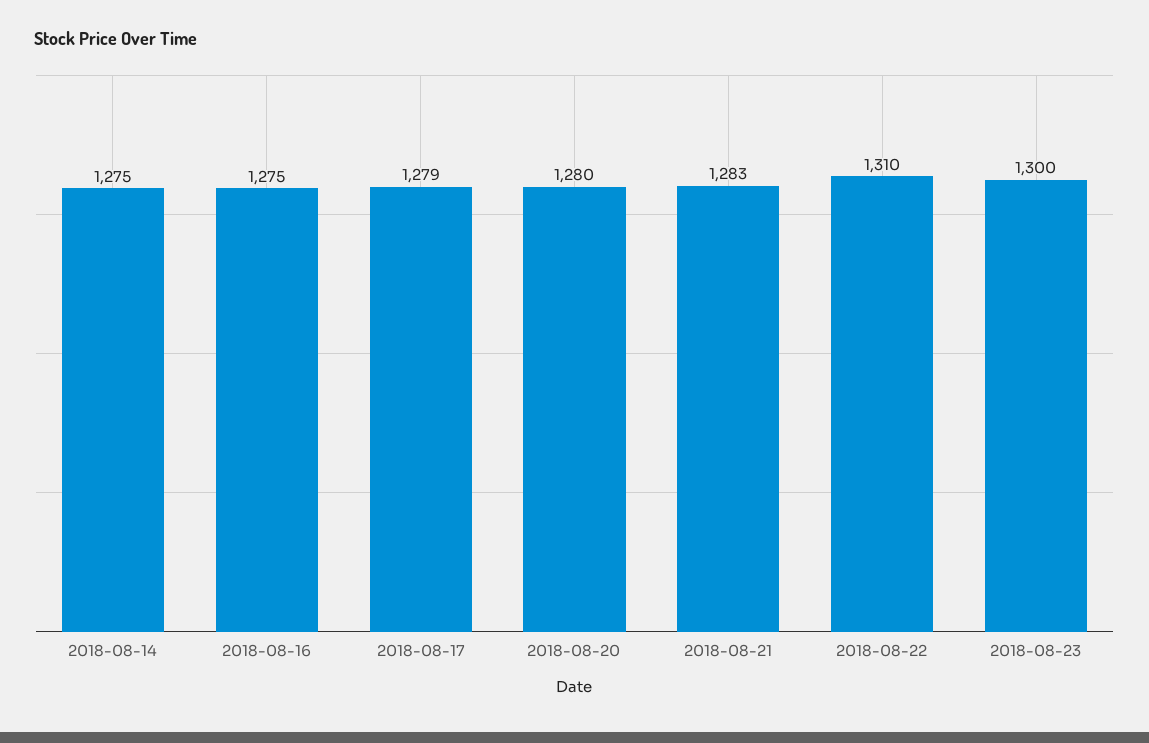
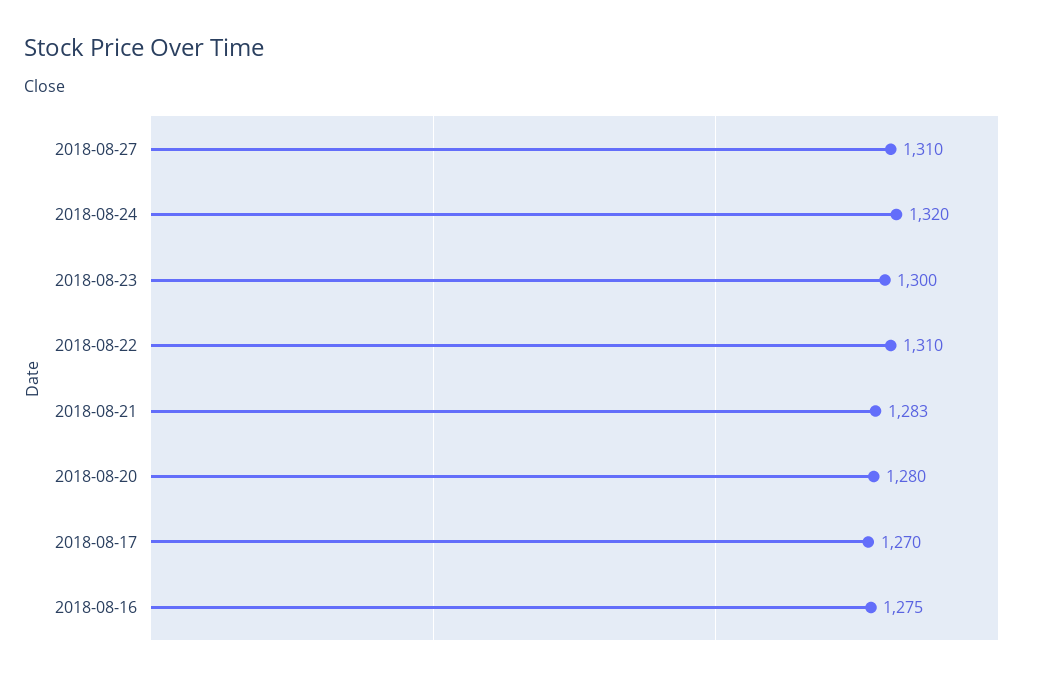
2018-08-14: 1275 -> none
2018-08-17: 1279 -> 1270
2018-08-27: none -> 1310
2018-08-24: none -> 1320

